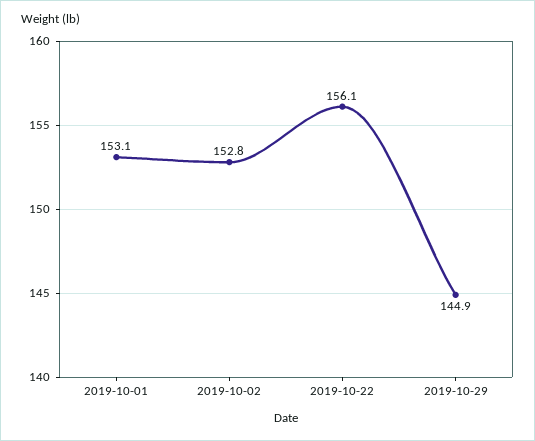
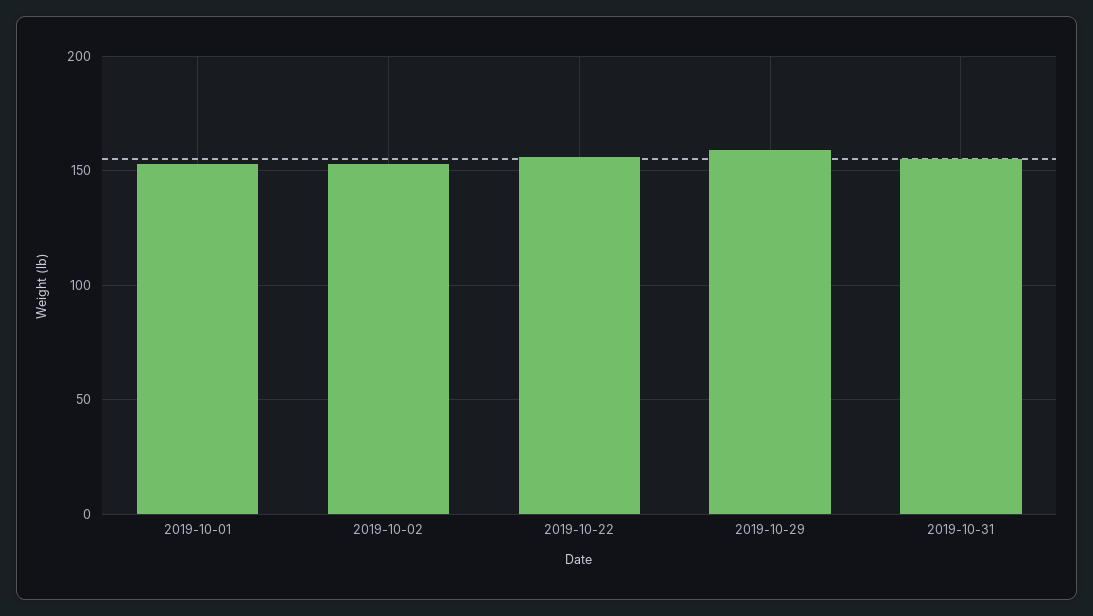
2019-10-29: 144.9 -> 160
2019-10-31: none -> 155

